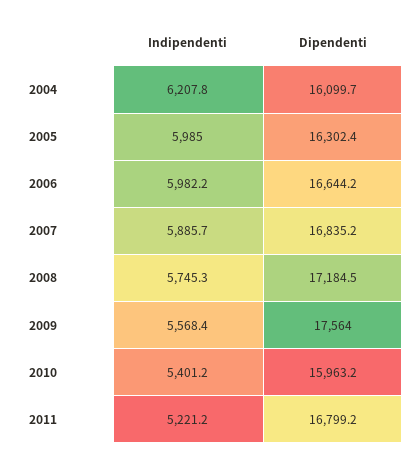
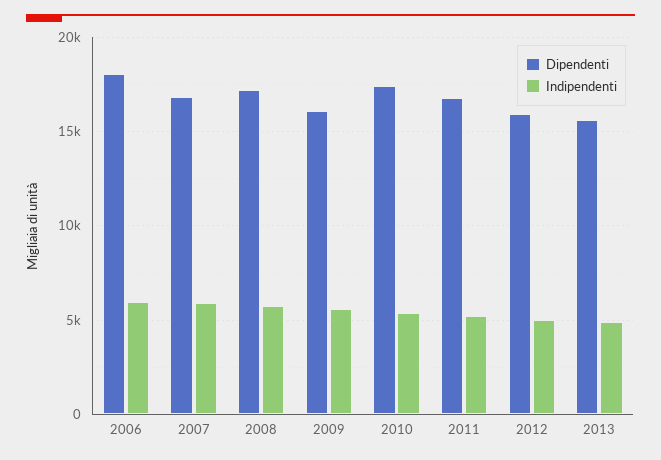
Indipendenti, 2004: 6207.8 -> none
Dipendenti, 2004: 16099.7 -> none
Indipendenti, 2005: 5985 -> none
Dipendenti, 2005: 16302.4 -> none
Dipendenti, 2006: 16644.2 -> 18000
Dipendenti, 2009: 17564 -> 16000
Dipendenti, 2010: 15963.2 -> 17500
Dipendenti, 2012: none -> 16000
Indipendenti, 2012: none -> 5000
Dipendenti, 2013: none -> 15500
Indipendenti, 2013: none -> 5000

